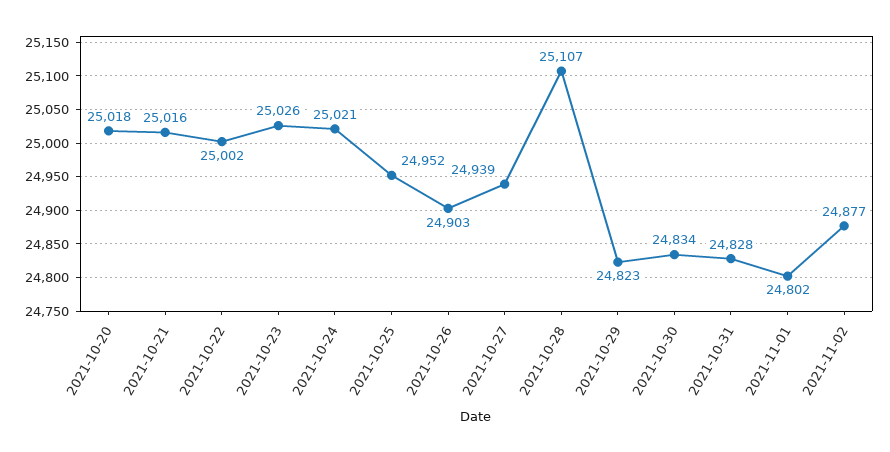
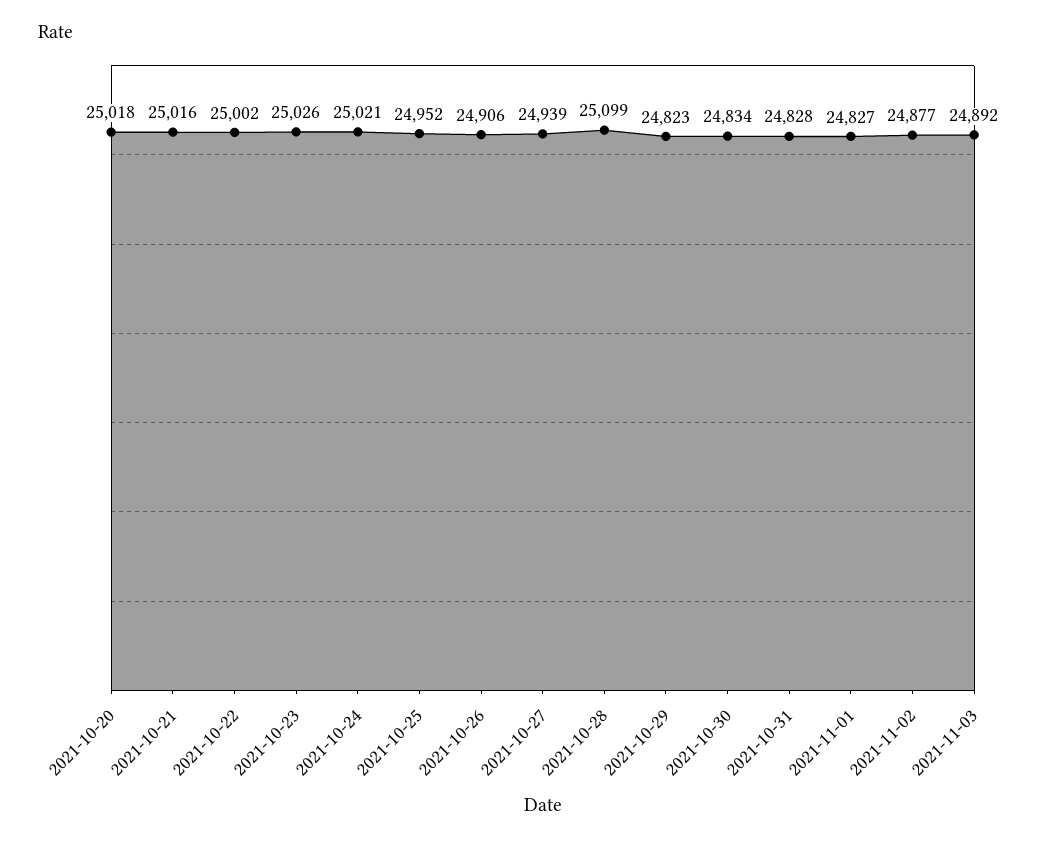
2021-10-26: 24903 -> 24906
2021-10-28: 25107 -> 25099
2021-11-01: 24802 -> 24827
2021-11-03: none -> 24892

